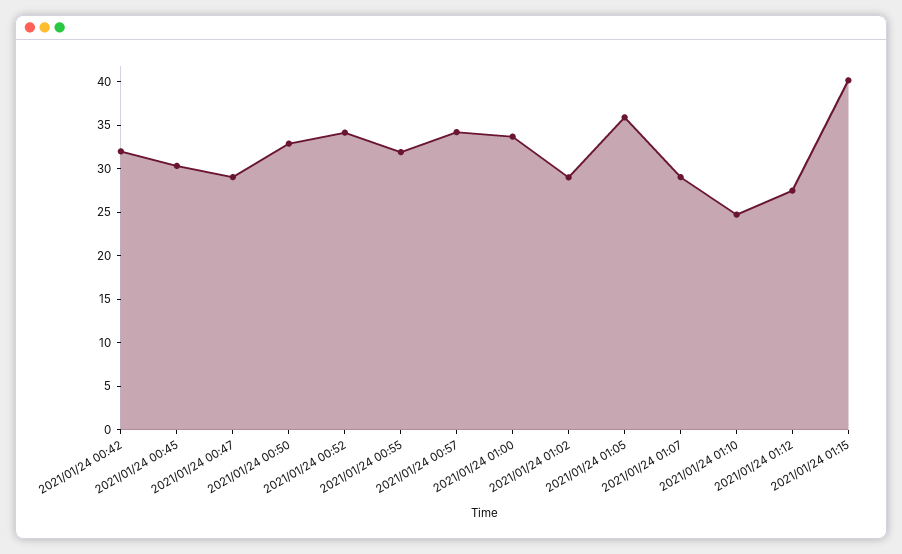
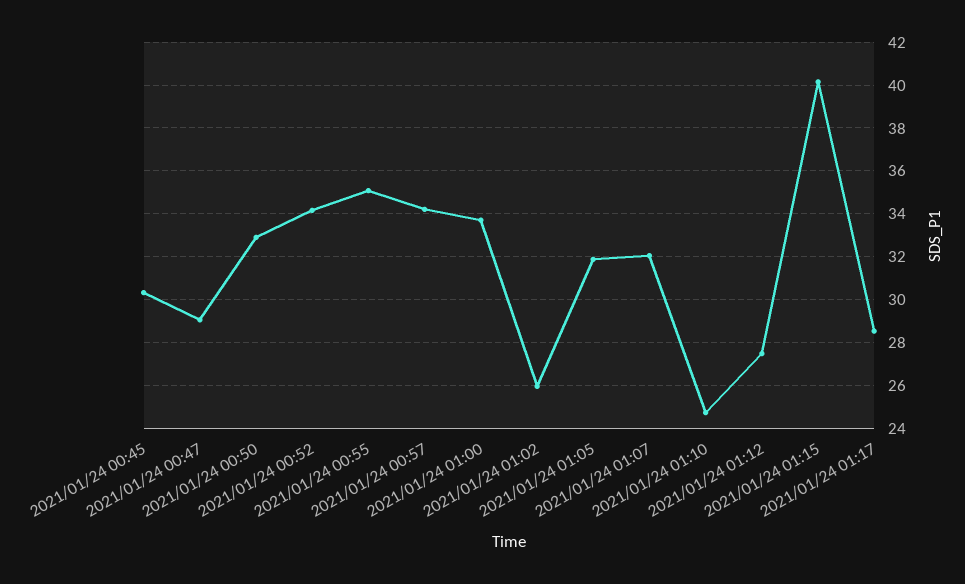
2021/01/24 00:42: 32 -> none
2021/01/24 00:55: 32 -> 35
2021/01/24 01:02: 29 -> 26
2021/01/24 01:05: 36 -> 32
2021/01/24 01:07: 29 -> 32
2021/01/24 01:17: none -> 28.5

